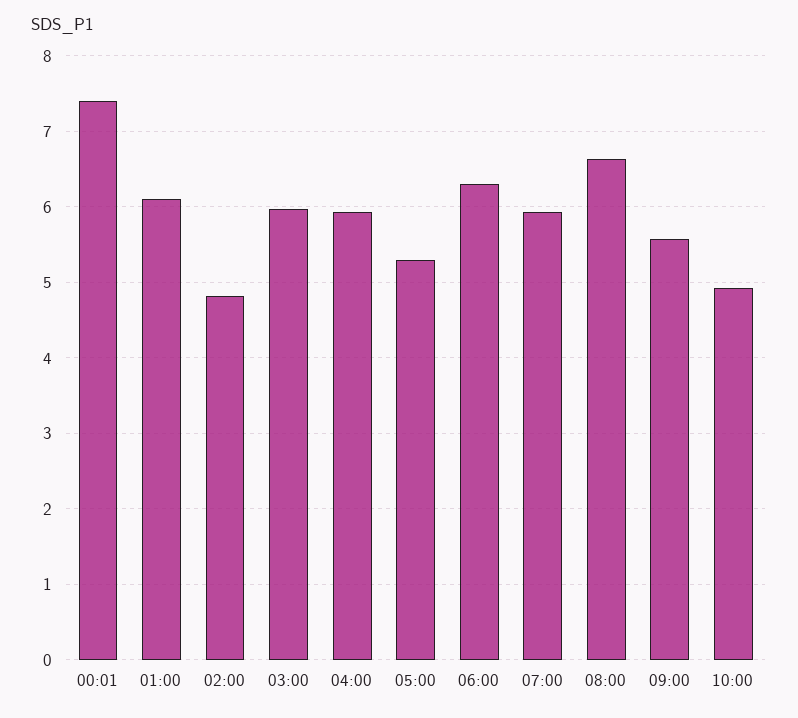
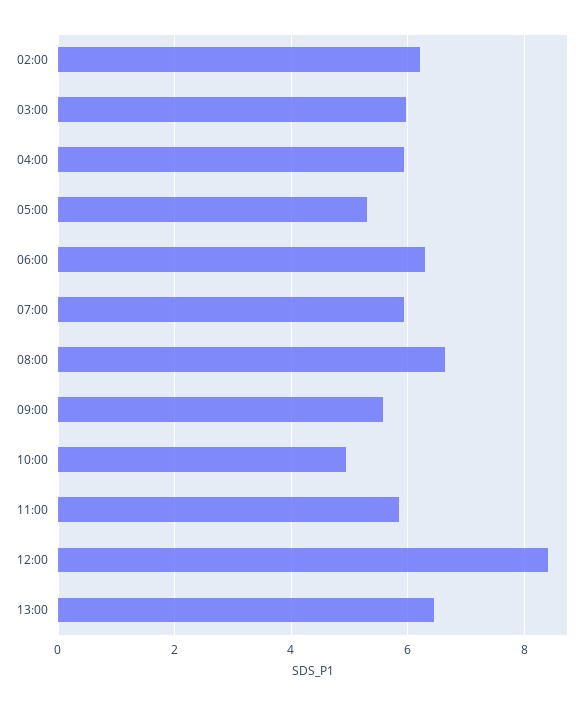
00:01: 7.4 -> none
01:00: 6.1 -> none
02:00: 4.8 -> 6.2
11:00: none -> 5.8
12:00: none -> 8.4
13:00: none -> 6.4

